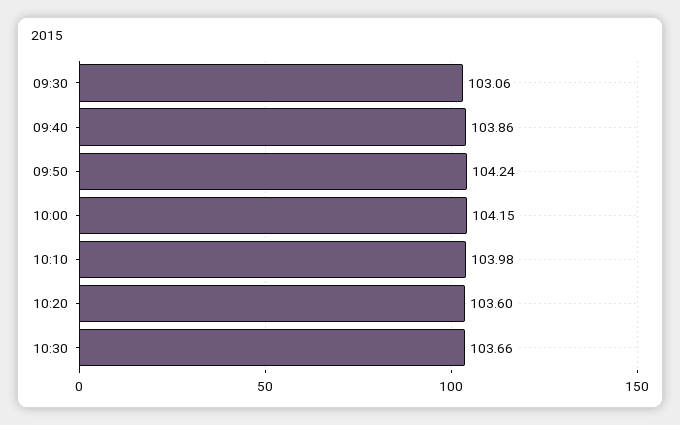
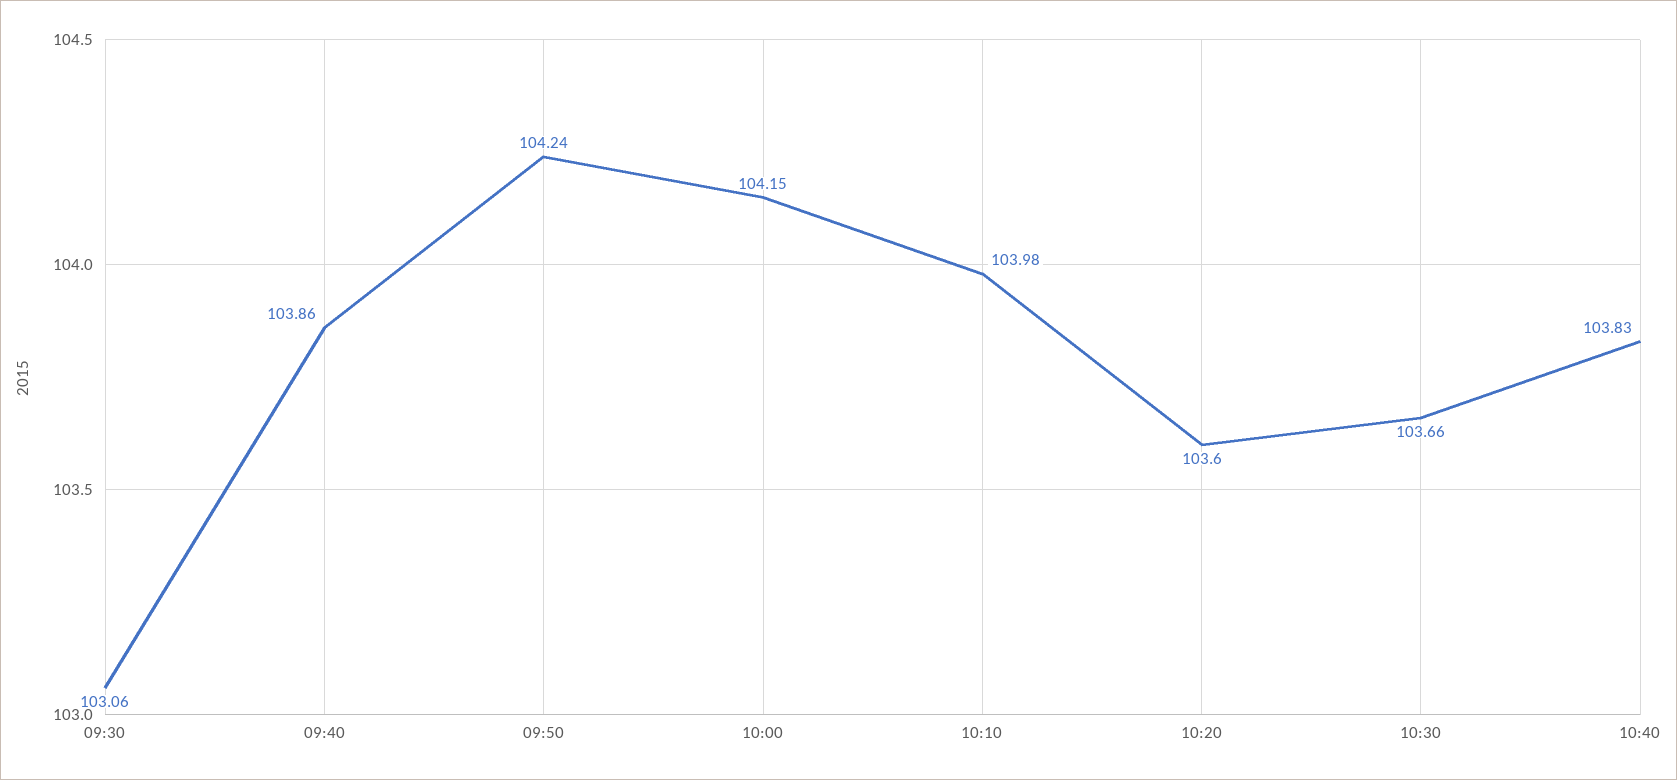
10:40: none -> 103.83

